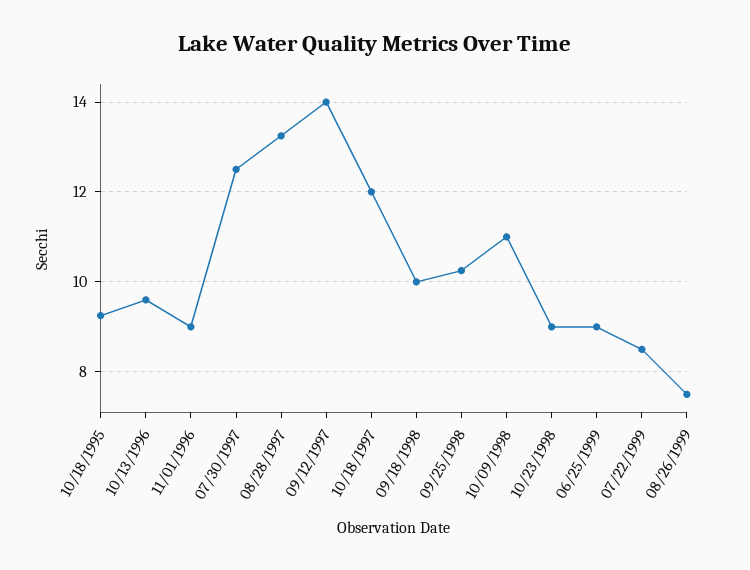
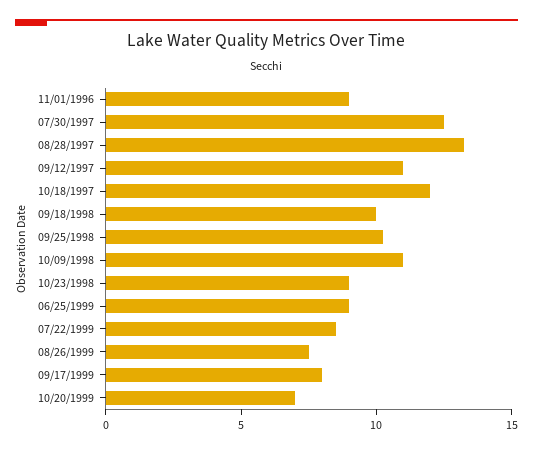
10/18/1995: 9.2 -> none
10/13/1996: 9.6 -> none
09/12/1997: 14 -> 11
09/17/1999: none -> 8
10/20/1999: none -> 7

